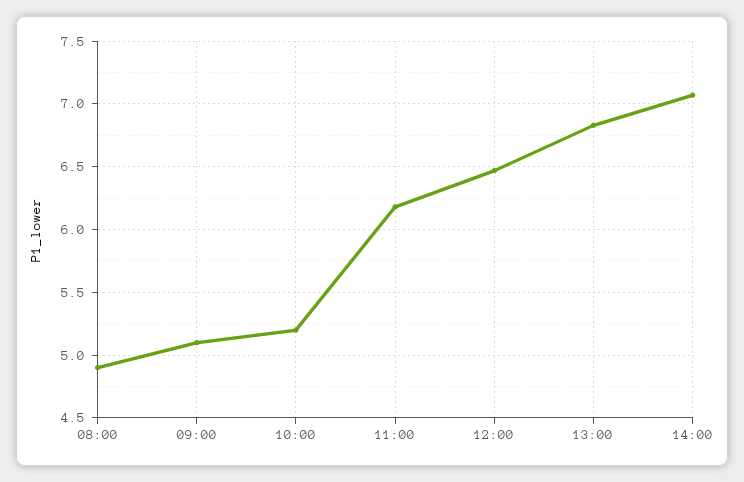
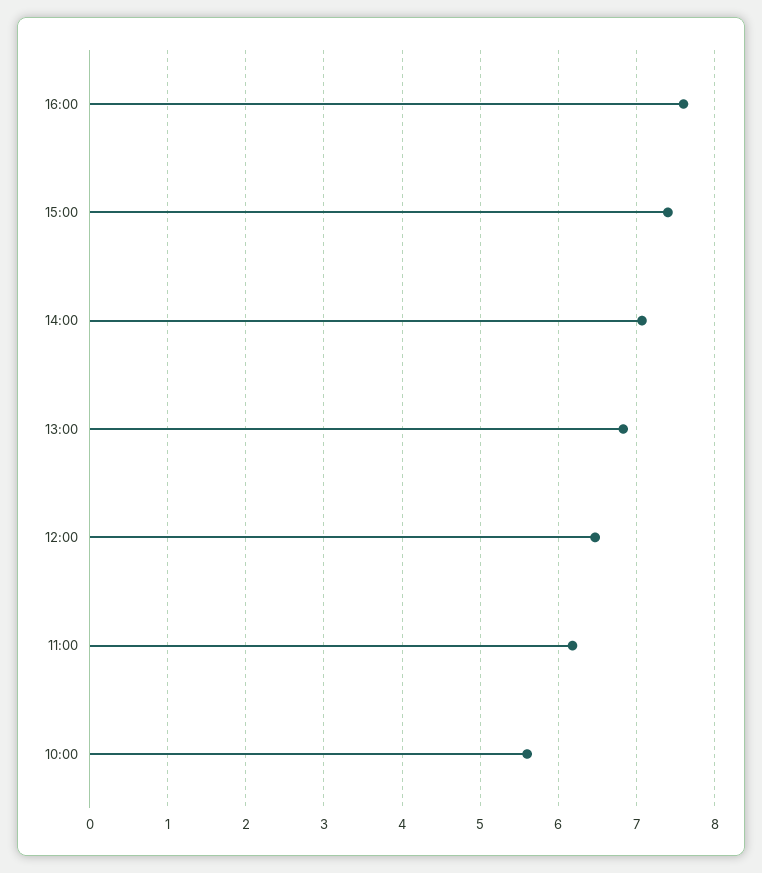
08:00: 4.9 -> none
09:00: 5.1 -> none
10:00: 5.2 -> 5.6
16:00: none -> 7.6
15:00: none -> 7.4

